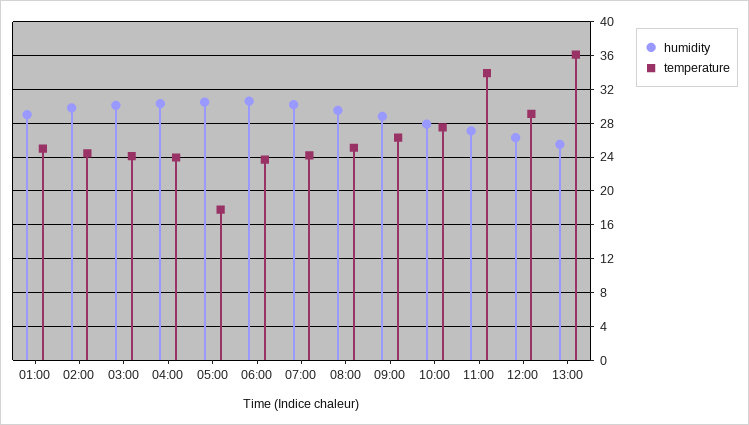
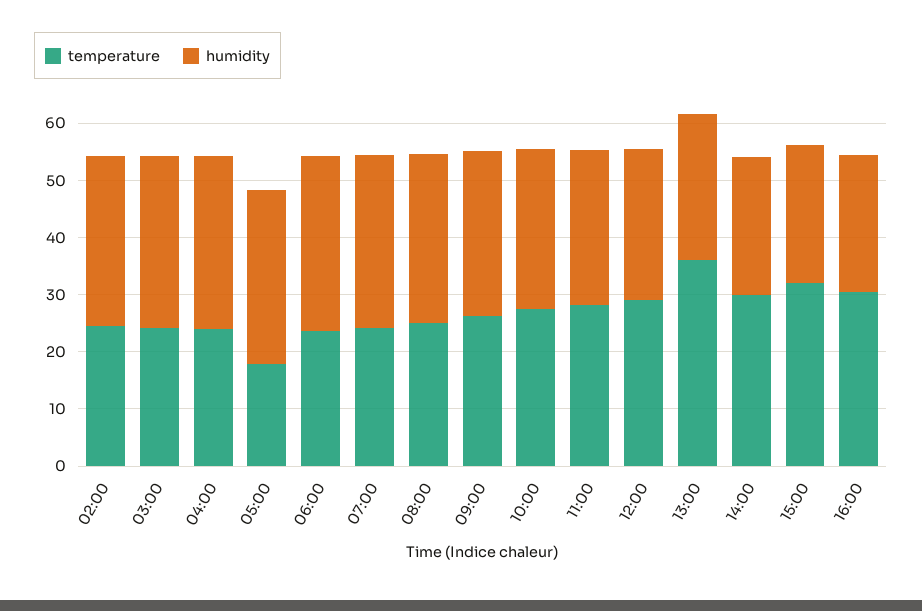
humidity, 01:00: 29 -> none
temperature, 01:00: 25 -> none
temperature, 11:00: 34 -> 28
temperature, 14:00: none -> 30
humidity, 14:00: none -> 24
temperature, 15:00: none -> 32
humidity, 15:00: none -> 24
temperature, 16:00: none -> 30
humidity, 16:00: none -> 24

